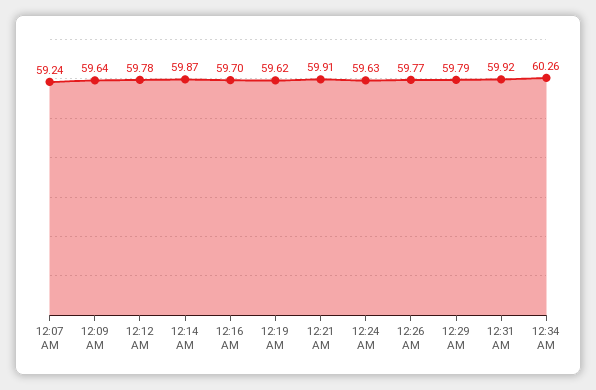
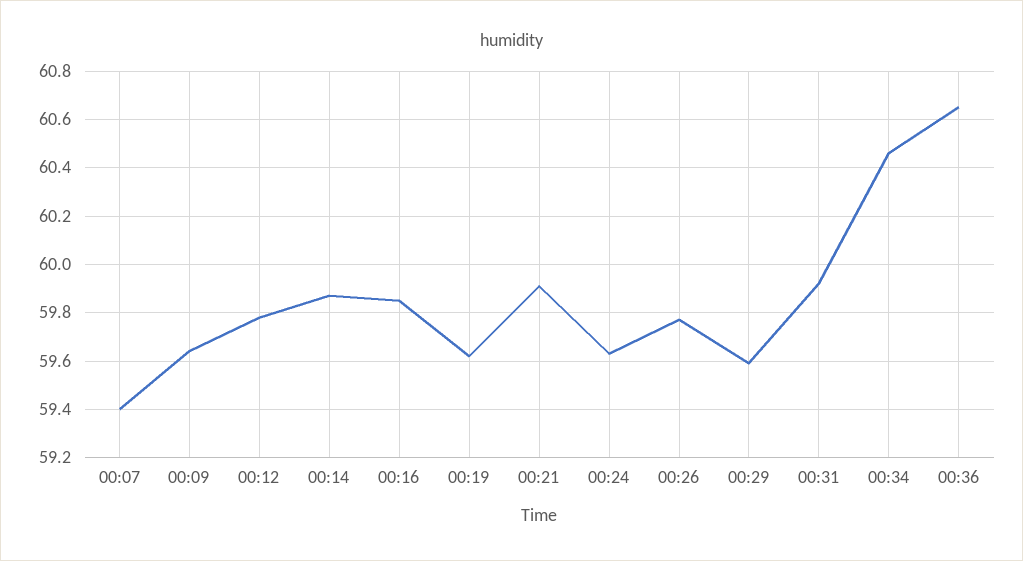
12:07 AM: 59.24 -> 59.4
12:16 AM: 59.7 -> 59.85
12:29 AM: 59.79 -> 59.6
12:34 AM: 60.26 -> 60.45
00:36: none -> 60.65

